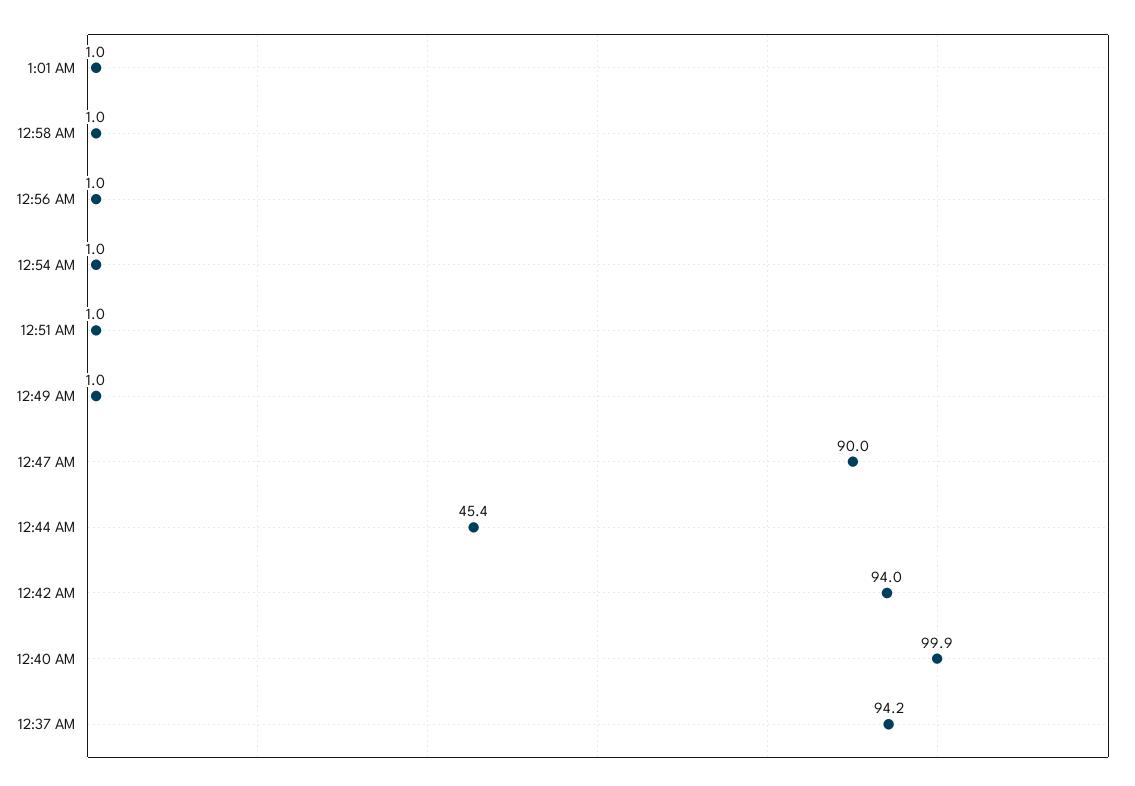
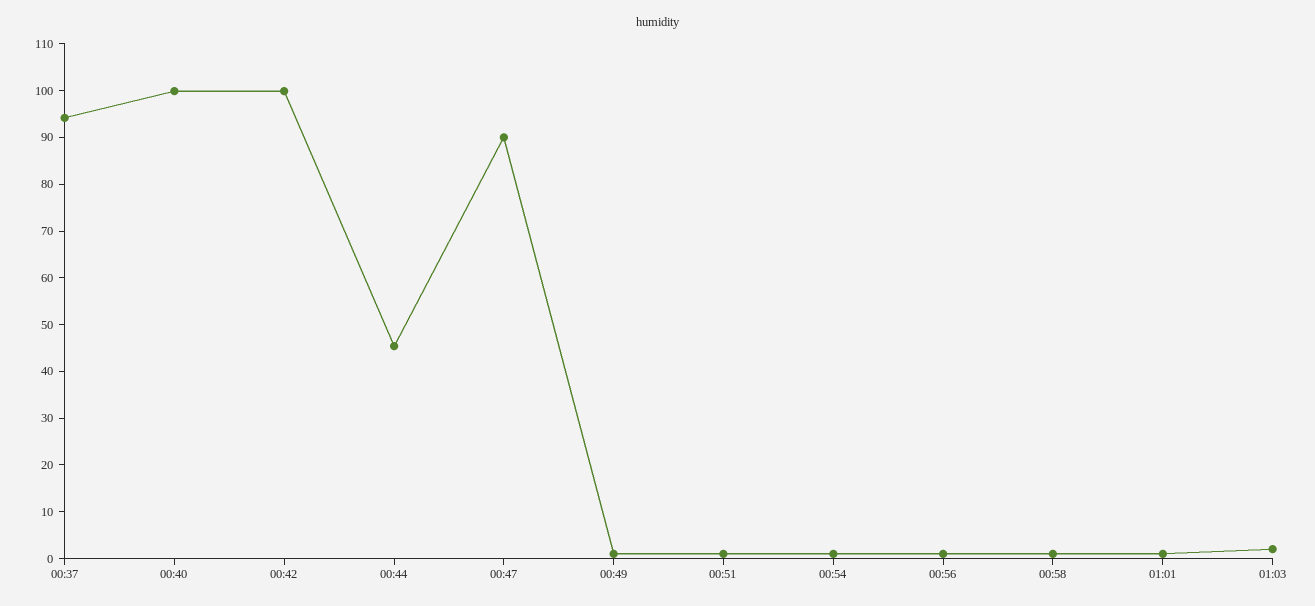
12:42 AM: 94 -> 100
01:03: none -> 2

